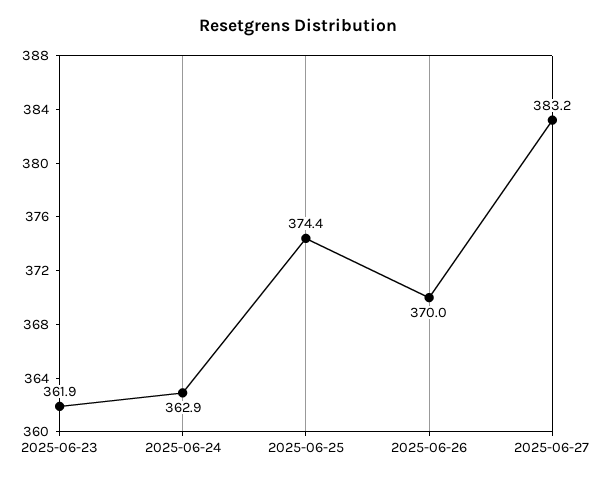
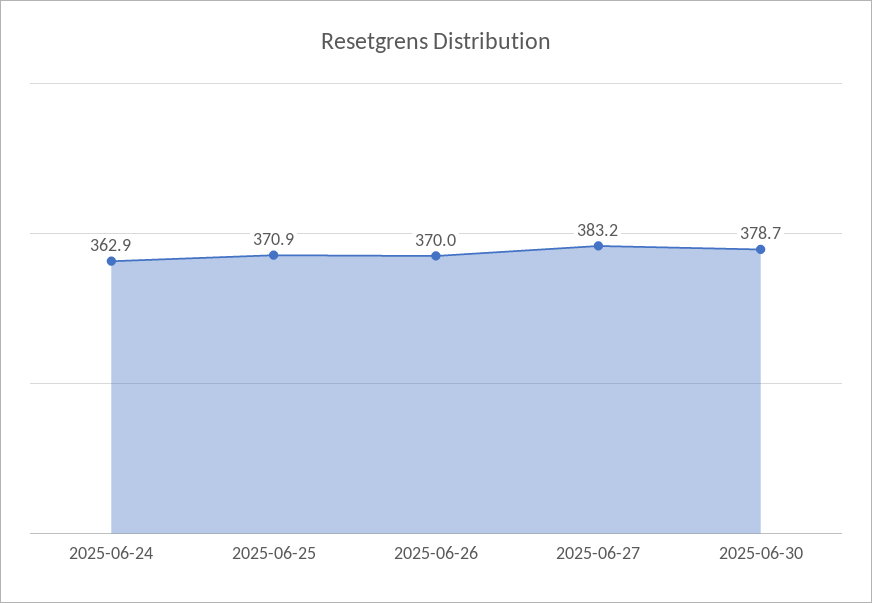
2025-06-23: 361.9 -> none
2025-06-25: 374.4 -> 370.9
2025-06-30: none -> 378.7

